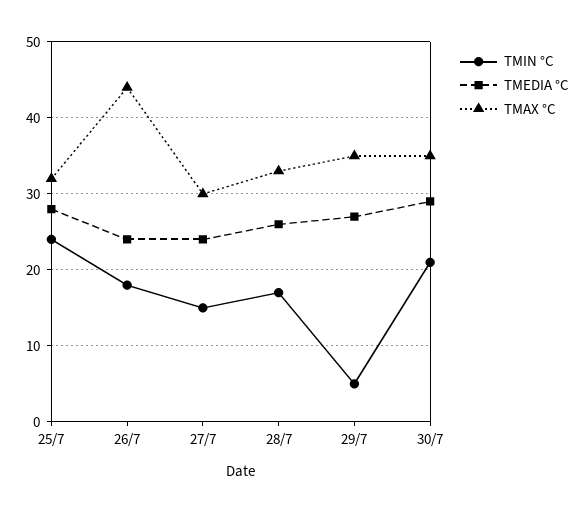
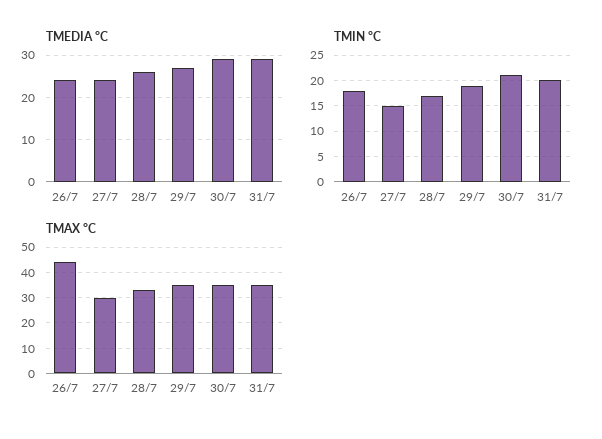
TMIN °C, 25/7: 24 -> none
TMEDIA °C, 25/7: 28 -> none
TMAX °C, 25/7: 32 -> none
TMIN °C, 29/7: 5 -> 20
TMEDIA °C, 31/7: none -> 30
TMIN °C, 31/7: none -> 20
TMAX °C, 31/7: none -> 35

